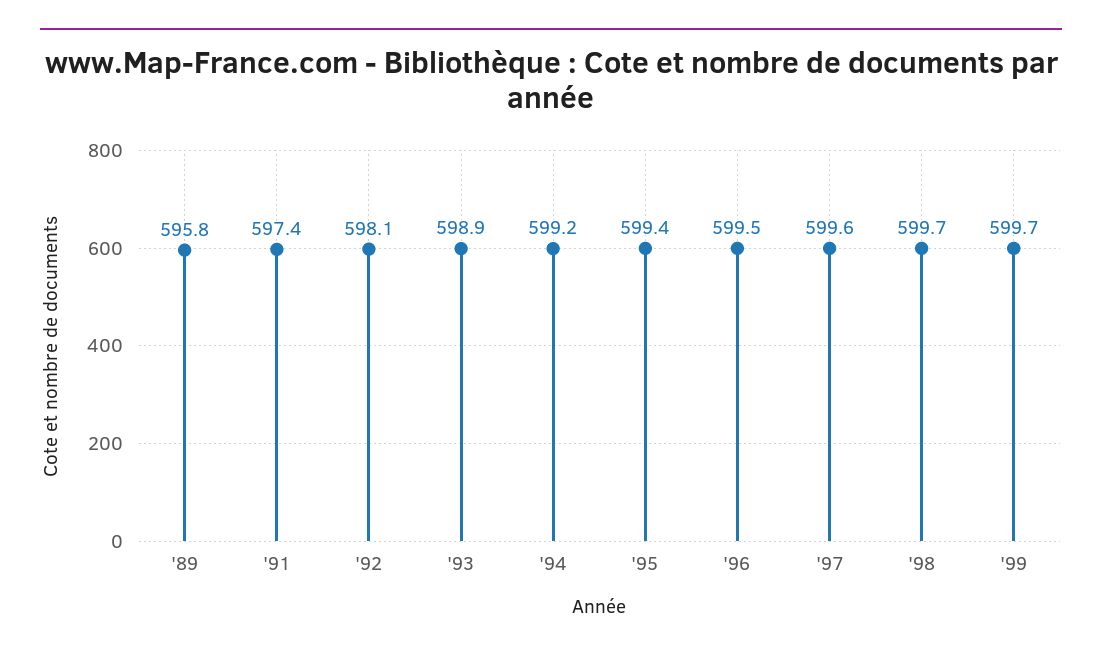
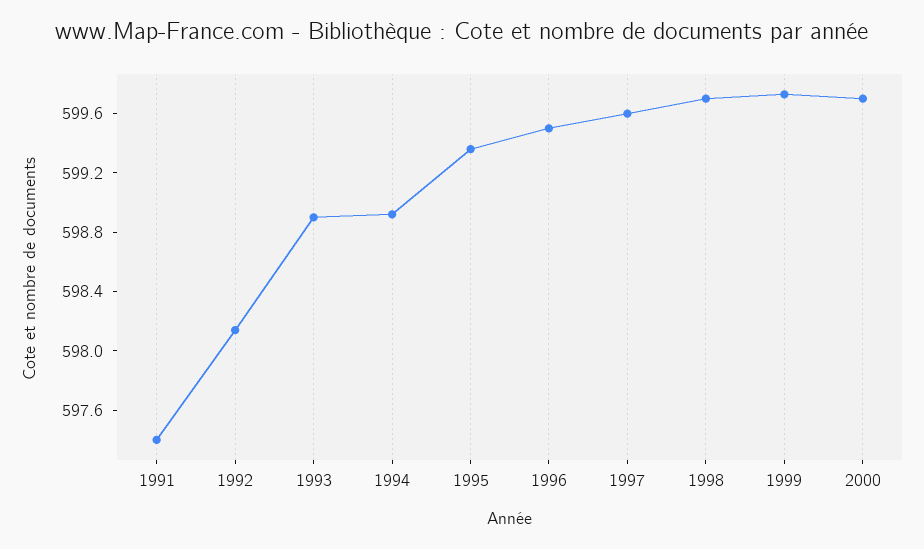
'89: 595.8 -> none
'94: 599.2 -> 598.9
2000: none -> 599.7

